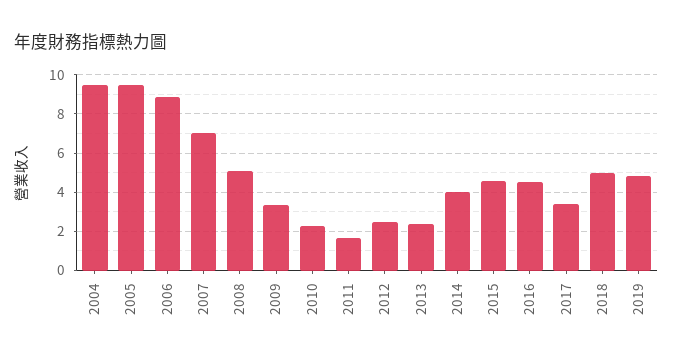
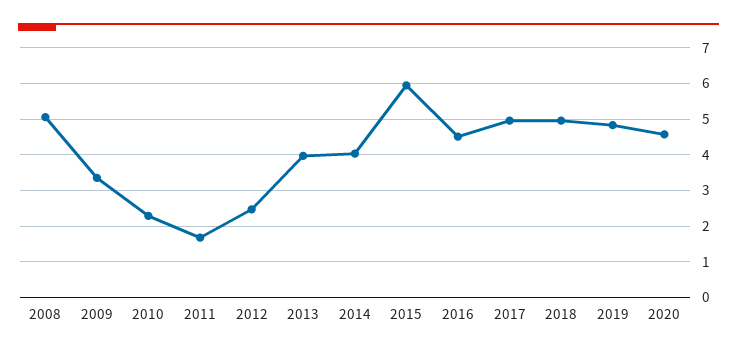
2004: 9.5 -> none
2005: 9.5 -> none
2006: 9 -> none
2007: 7 -> none
2013: 2.5 -> 4
2015: 4.5 -> 6
2017: 3.5 -> 5
2020: none -> 4.6

